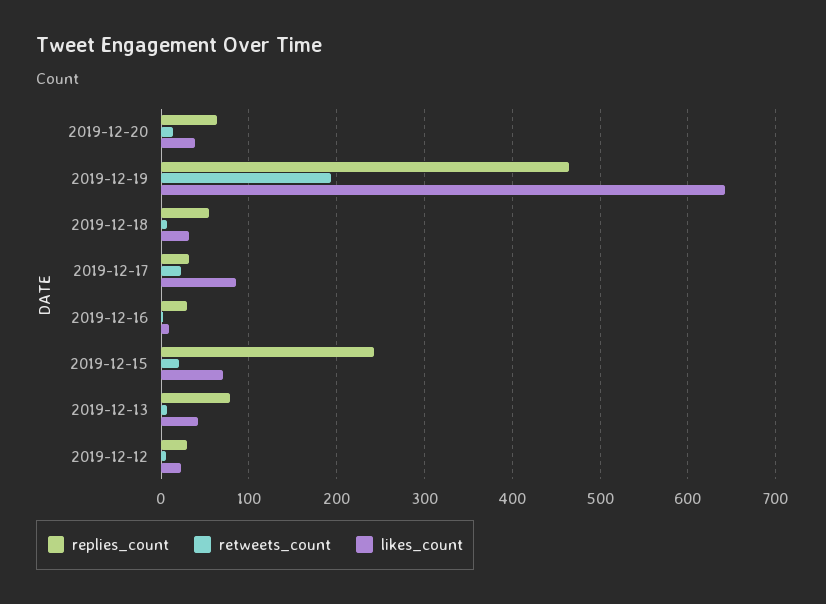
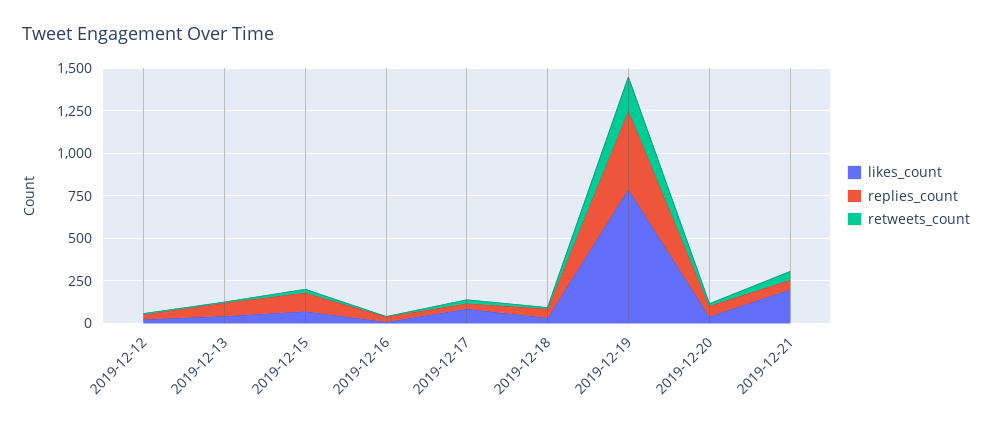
likes_count, 2019-12-19: 640 -> 800
replies_count, 2019-12-15: 240 -> 100
likes_count, 2019-12-21: none -> 200
replies_count, 2019-12-21: none -> 50
retweets_count, 2019-12-21: none -> 50

